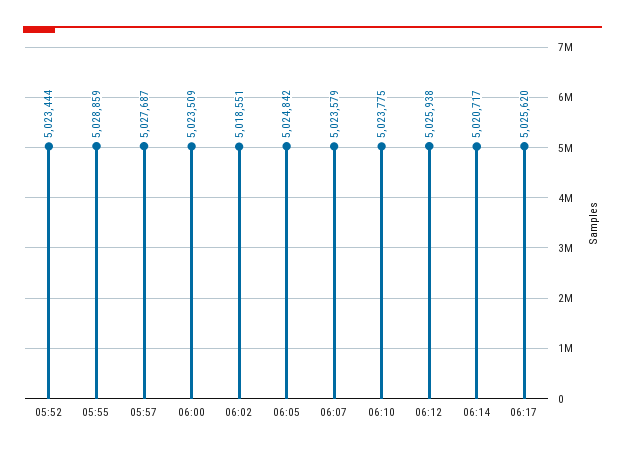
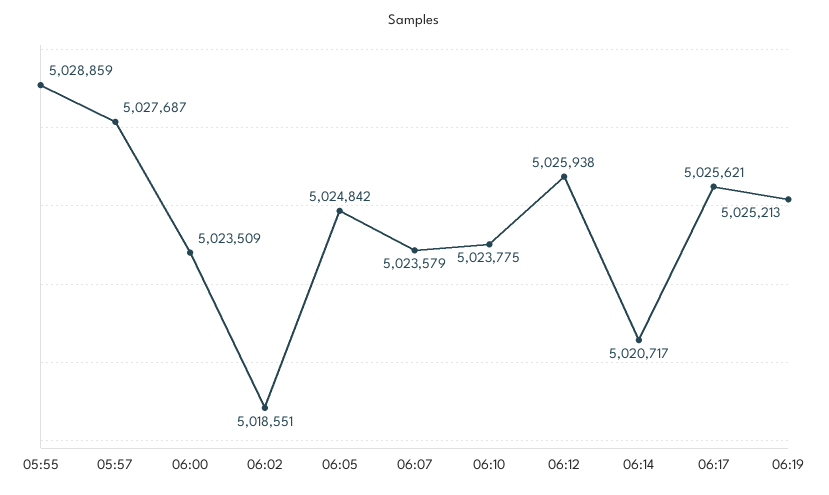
05:52: 5023444 -> none
06:17: 5025620 -> 5025621
06:19: none -> 5025213

